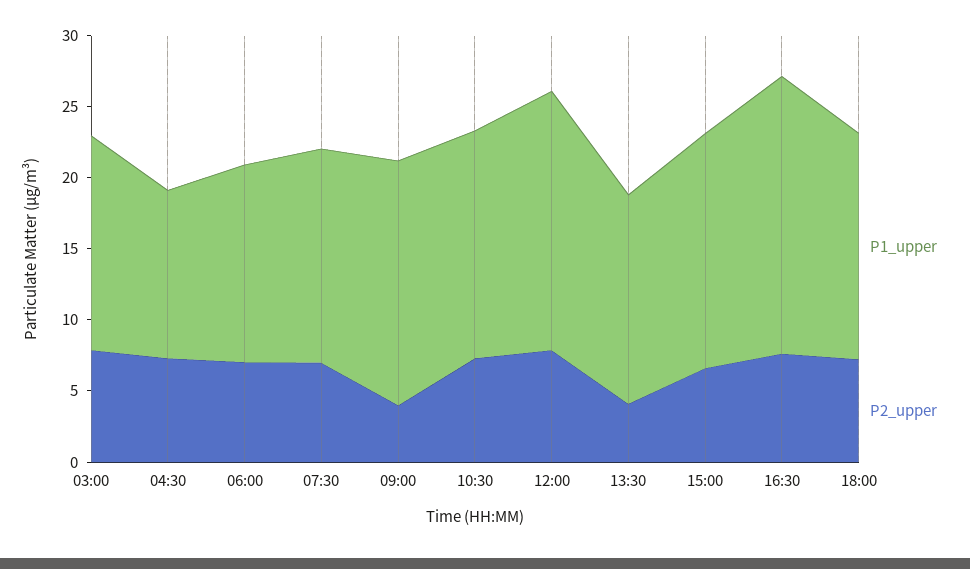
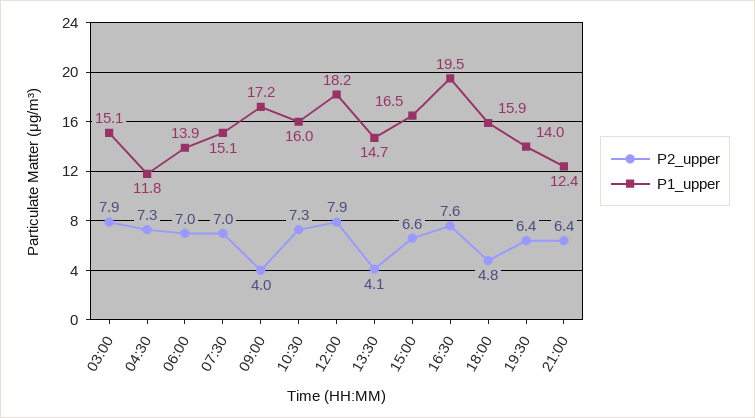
P2_upper, 18:00: 7 -> 4.8
P2_upper, 19:30: none -> 6.4
P1_upper, 19:30: none -> 14
P2_upper, 21:00: none -> 6.4
P1_upper, 21:00: none -> 12.4

